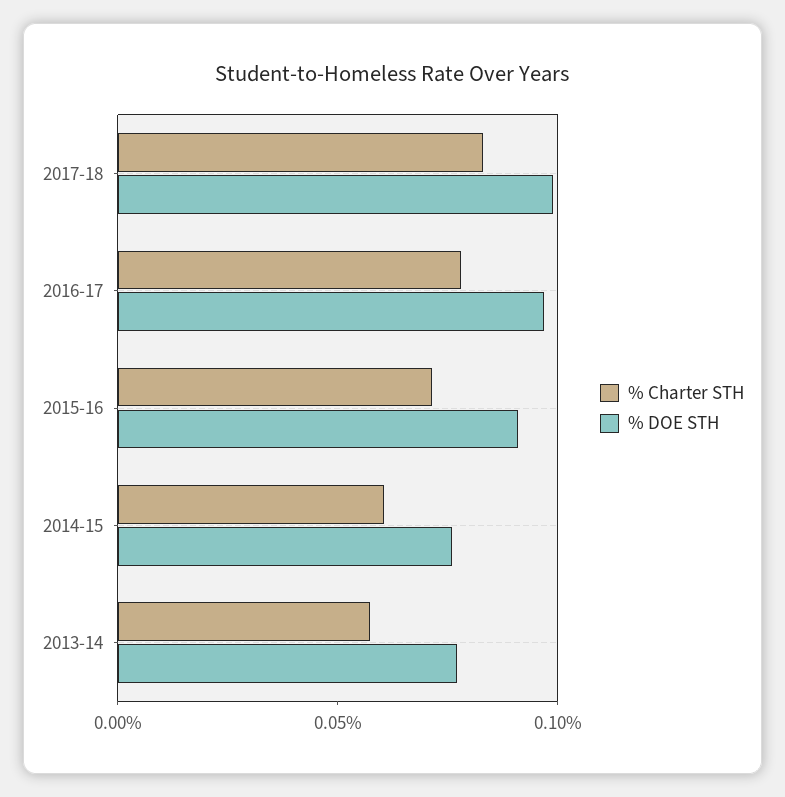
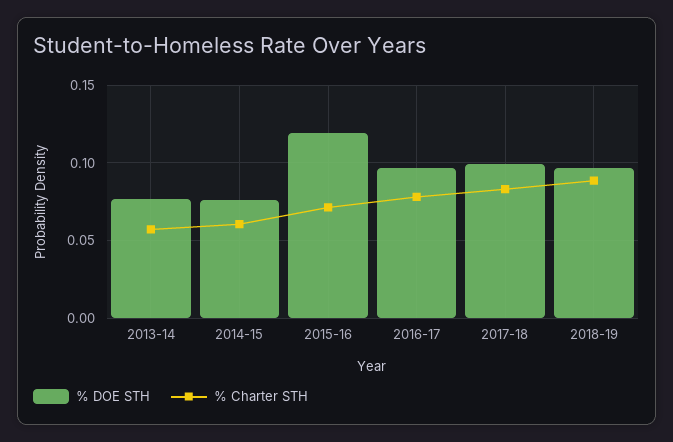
% DOE STH, 2015-16: 0.09 -> 0.12
% DOE STH, 2018-19: none -> 0.095
% Charter STH, 2018-19: none -> 0.09

